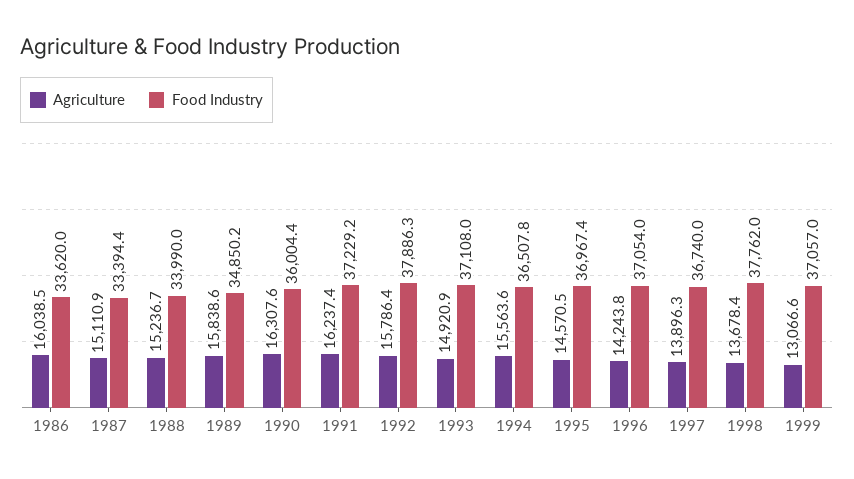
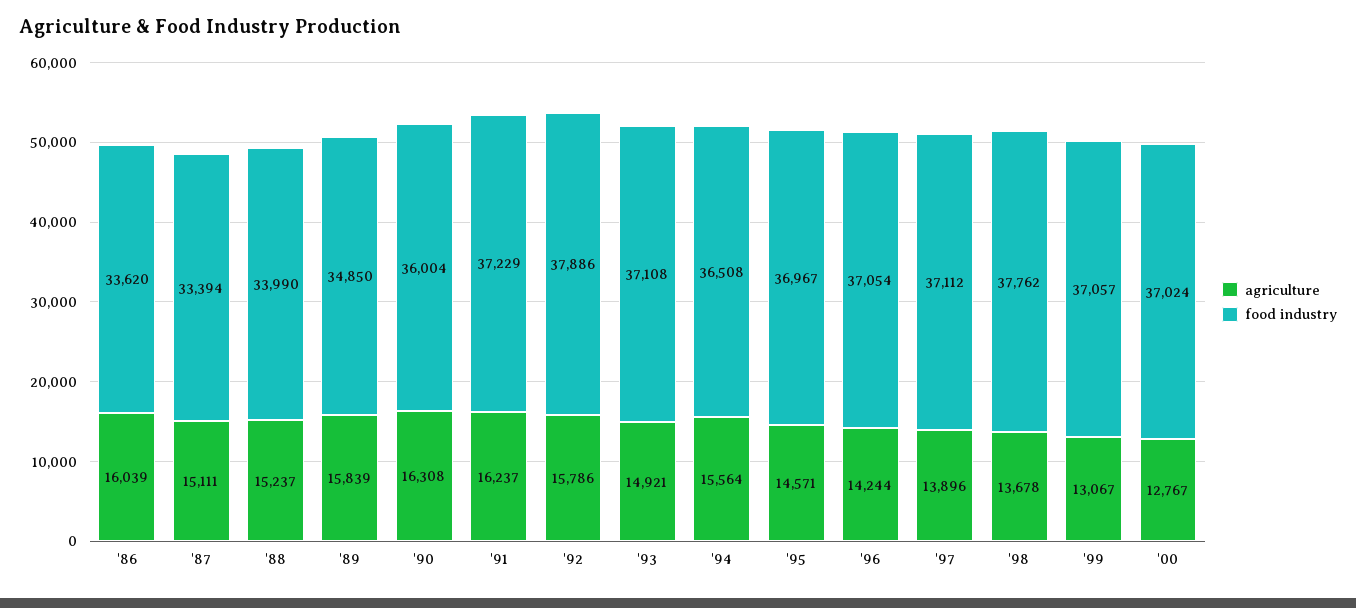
Food Industry, 1997: 36740 -> 37112
Agriculture, '00: none -> 12767
Food Industry, '00: none -> 37024

